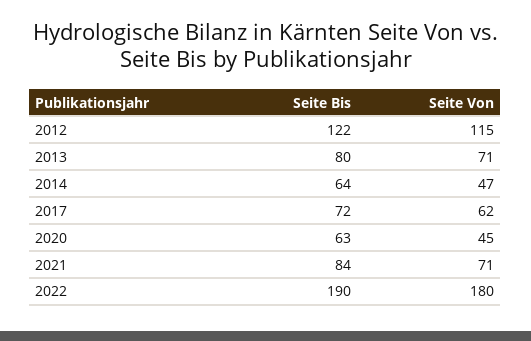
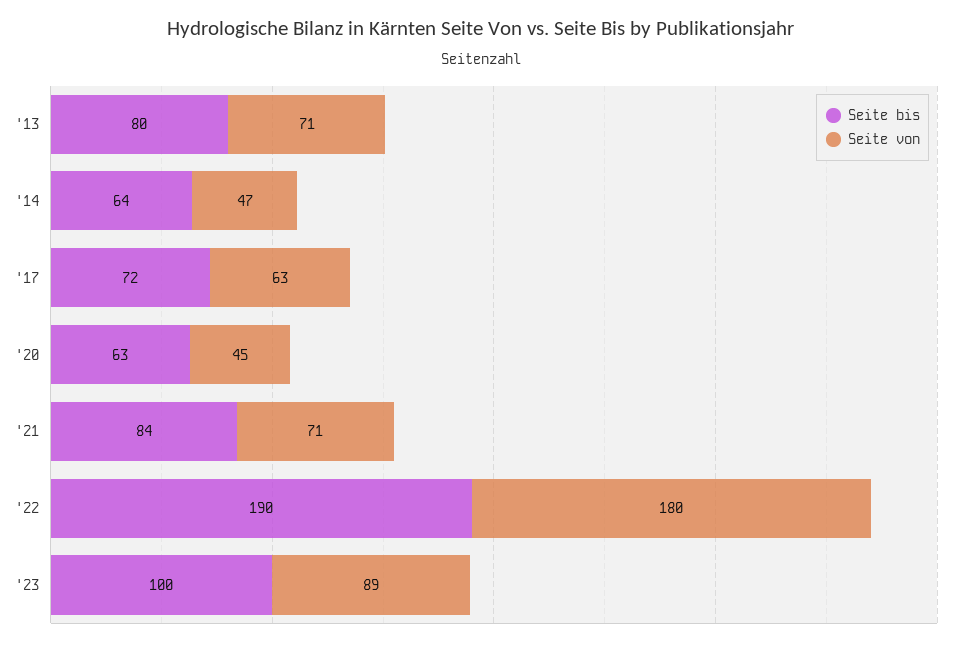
Seite Bis, 2012: 122 -> none
Seite Von, 2012: 115 -> none
Seite Von, 2017: 62 -> 63
Seite Bis, '23: none -> 100
Seite Von, '23: none -> 89

